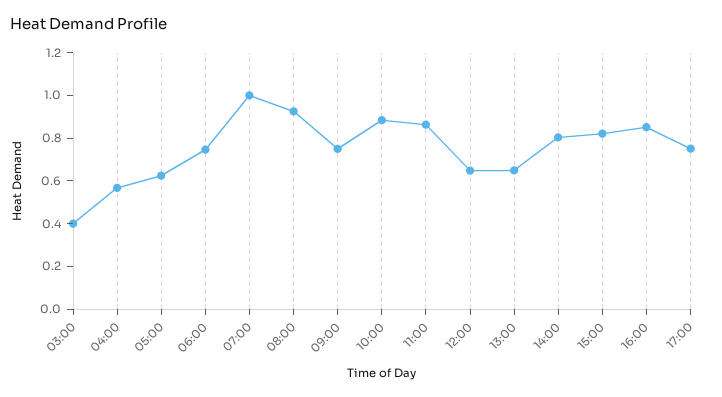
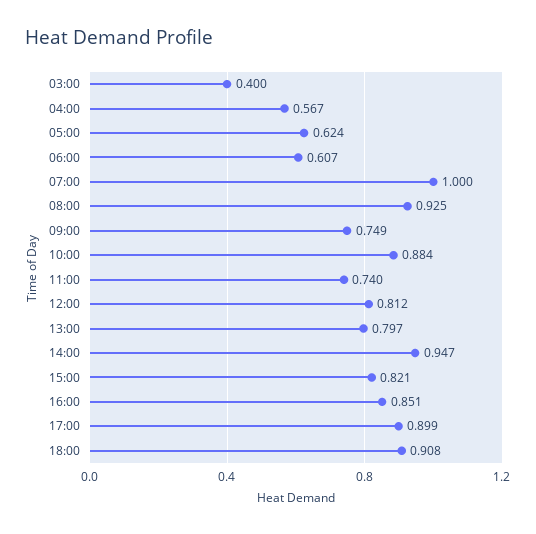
06:00: 0.75 -> 0.607
11:00: 0.85 -> 0.74
12:00: 0.65 -> 0.812
13:00: 0.65 -> 0.797
14:00: 0.8 -> 0.947
17:00: 0.75 -> 0.899
18:00: none -> 0.908

